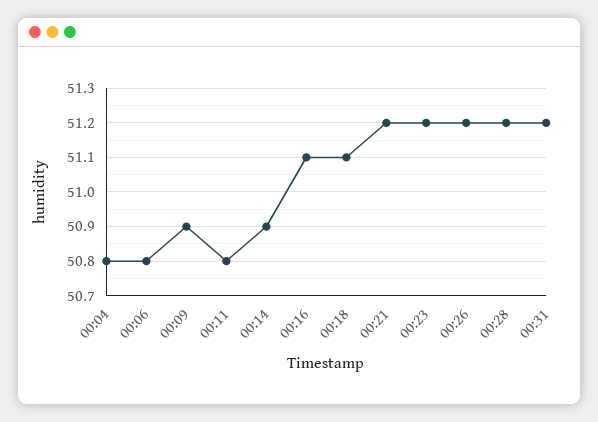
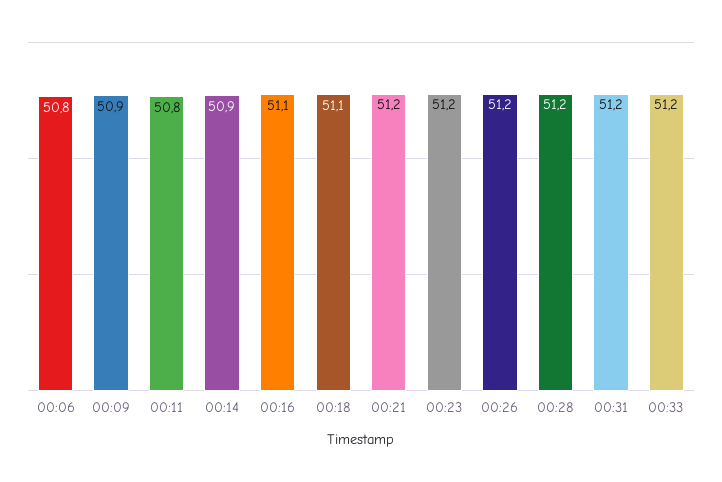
00:04: 50.8 -> none
00:33: none -> 51.2

